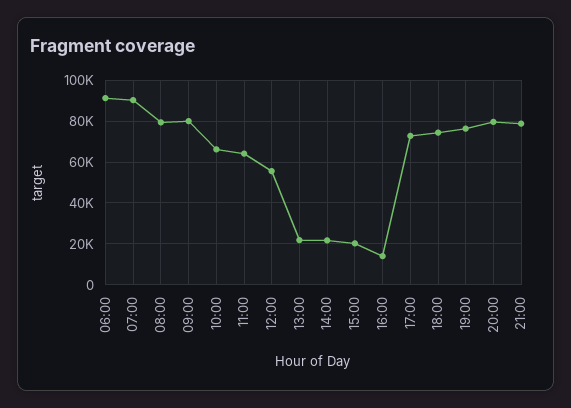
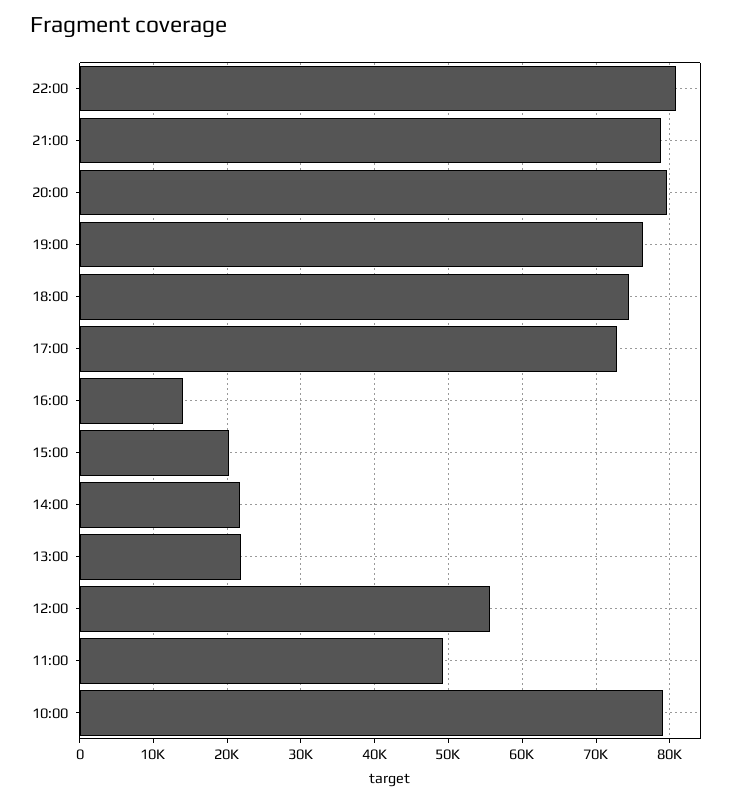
06:00: 90000 -> none
07:00: 90000 -> none
08:00: 80000 -> none
09:00: 80000 -> none
10:00: 65000 -> 79000
11:00: 65000 -> 49000
22:00: none -> 81000

